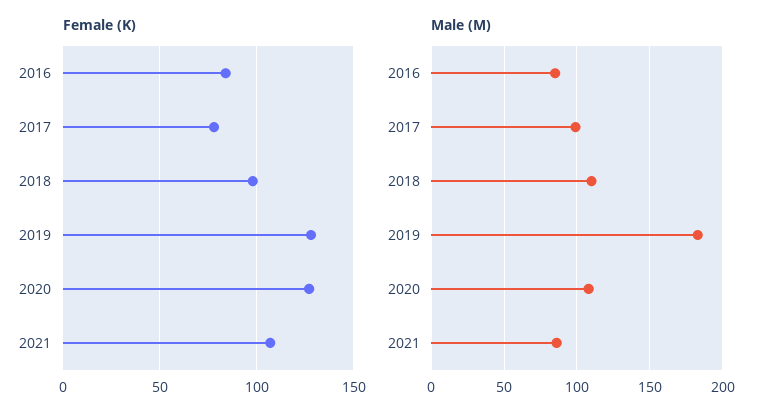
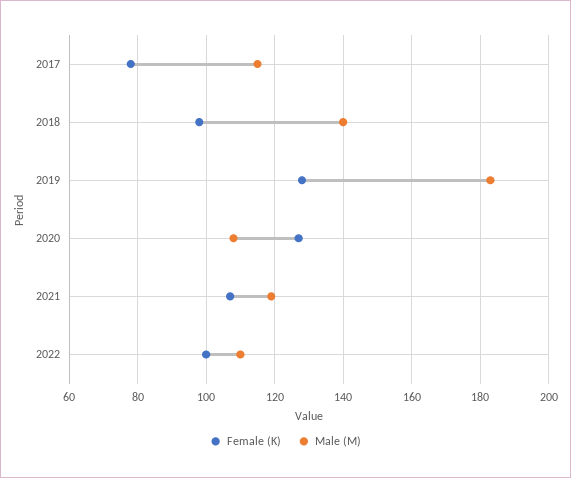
Female (K), 2016: 85 -> none
Male (M), 2016: 85 -> none
Male (M), 2017: 100 -> 115
Male (M), 2018: 110 -> 140
Male (M), 2021: 85 -> 120
Female (K), 2022: none -> 100
Male (M), 2022: none -> 110

